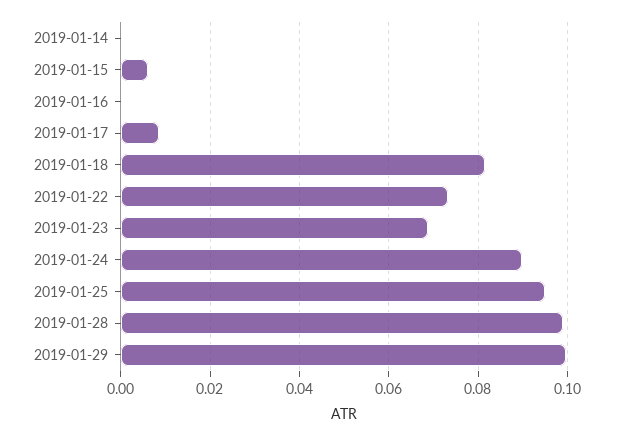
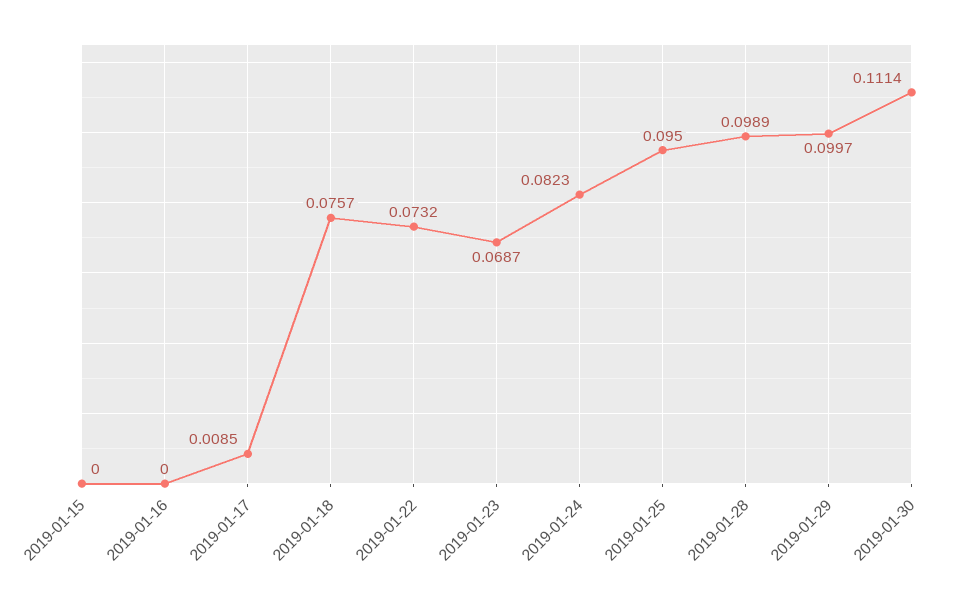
2019-01-14: 0 -> none
2019-01-15: 0.006 -> 0
2019-01-18: 0.082 -> 0.0757
2019-01-24: 0.09 -> 0.0823
2019-01-30: none -> 0.1114

